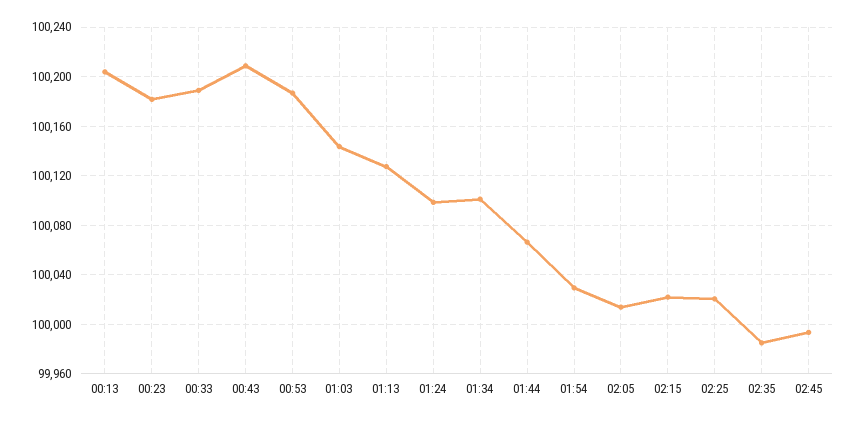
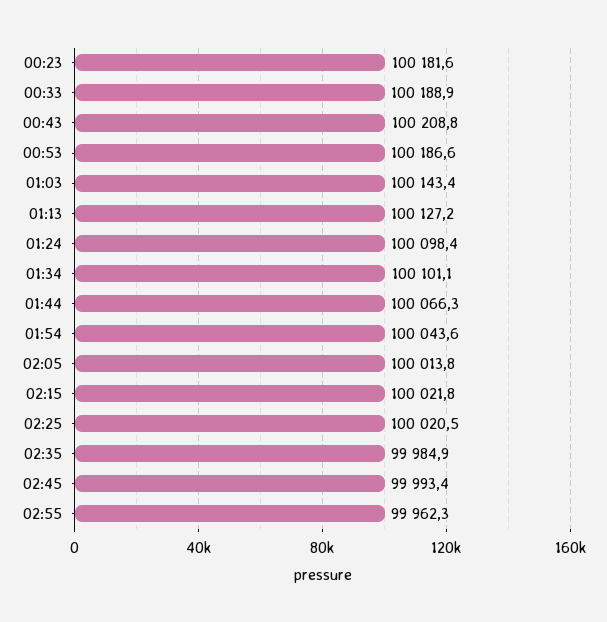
00:13: 100205 -> none
01:54: 100030 -> 100043.6
02:55: none -> 99962.3

